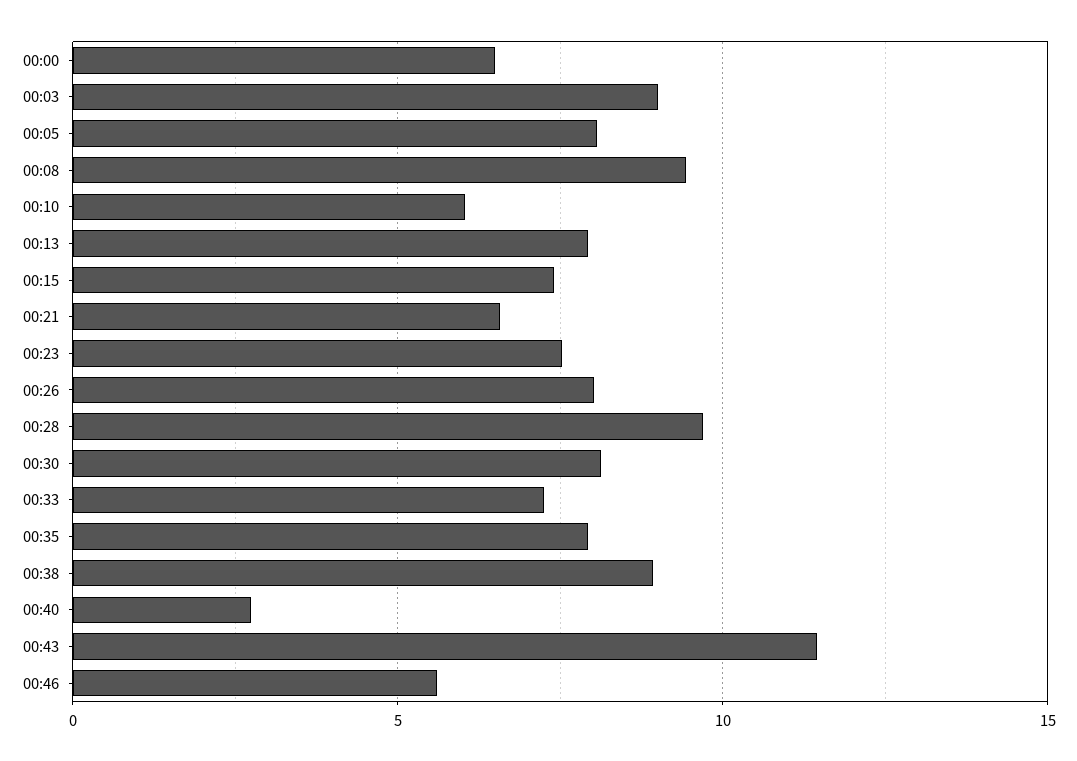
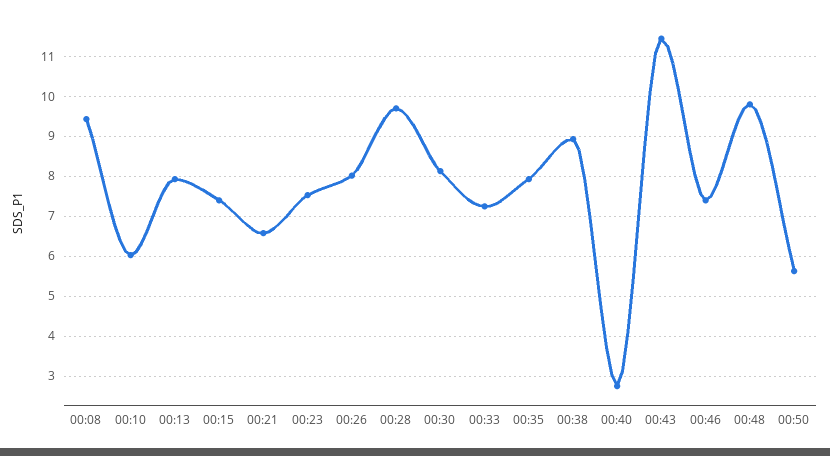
00:00: 6.5 -> none
00:03: 9 -> none
00:05: 8 -> none
00:46: 5.5 -> 7.4
00:48: none -> 9.8
00:50: none -> 5.6

